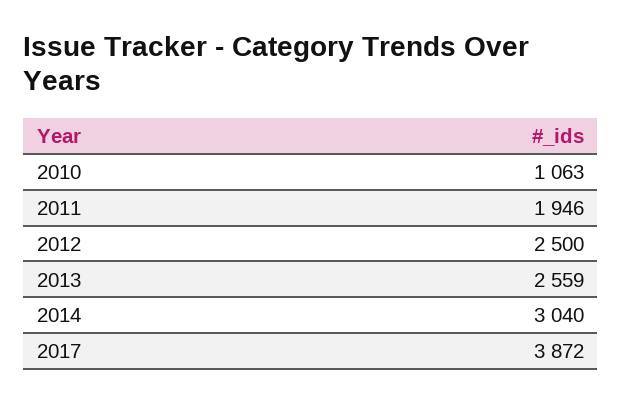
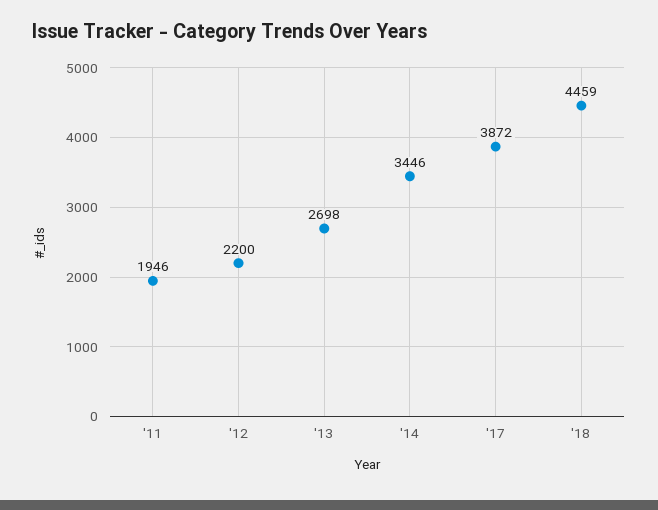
2010: 1063 -> none
2012: 2500 -> 2200
2013: 2559 -> 2698
2014: 3040 -> 3446
'18: none -> 4459

